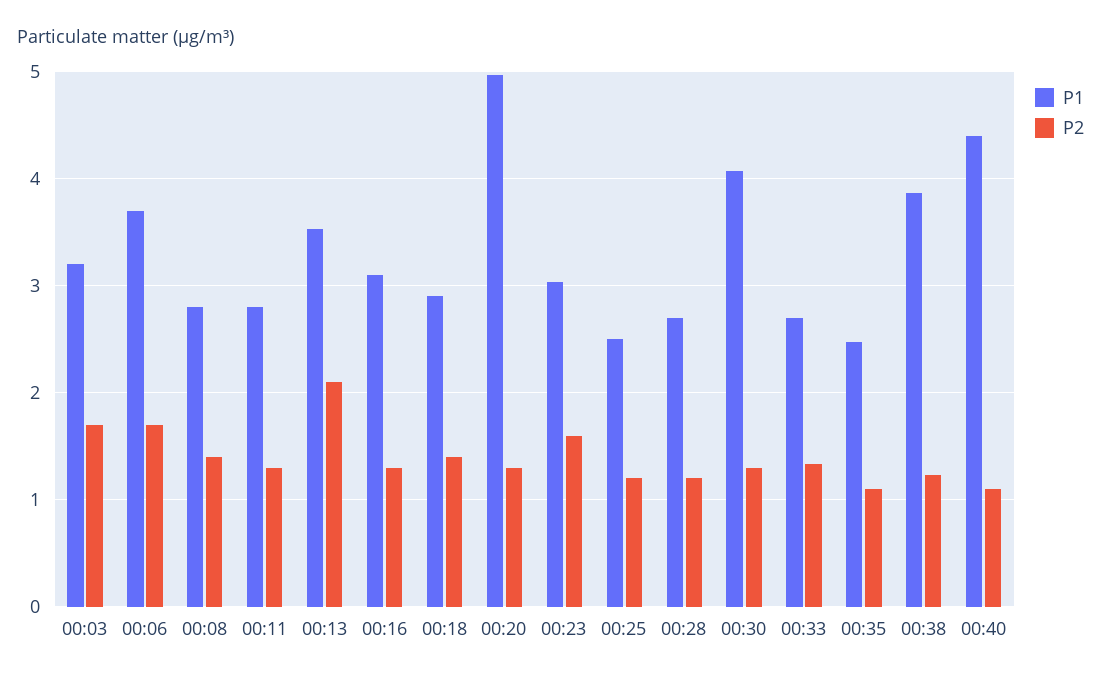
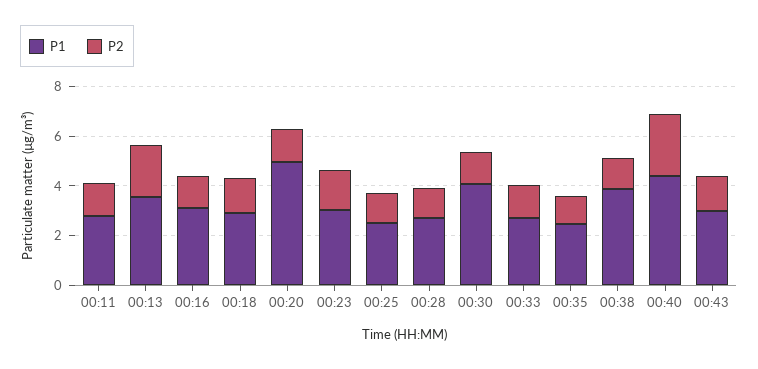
P1, 00:03: 3.2 -> none
P2, 00:03: 1.7 -> none
P1, 00:06: 3.7 -> none
P2, 00:06: 1.7 -> none
P1, 00:08: 2.8 -> none
P2, 00:08: 1.4 -> none
P2, 00:40: 1.1 -> 2.5
P1, 00:43: none -> 3
P2, 00:43: none -> 1.5

